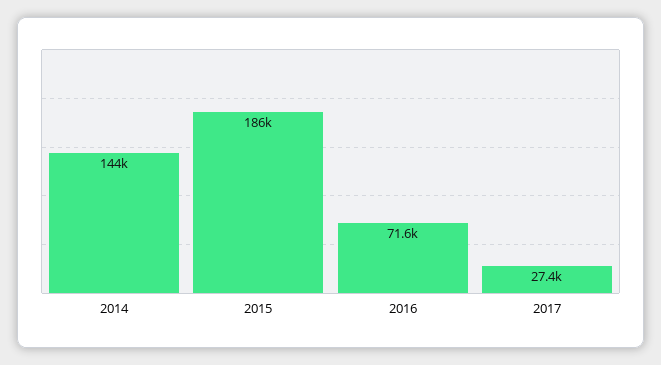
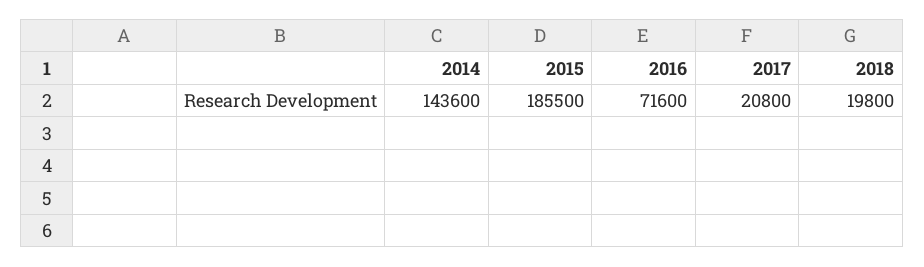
2017: 27400 -> 20800
2018: none -> 19800

